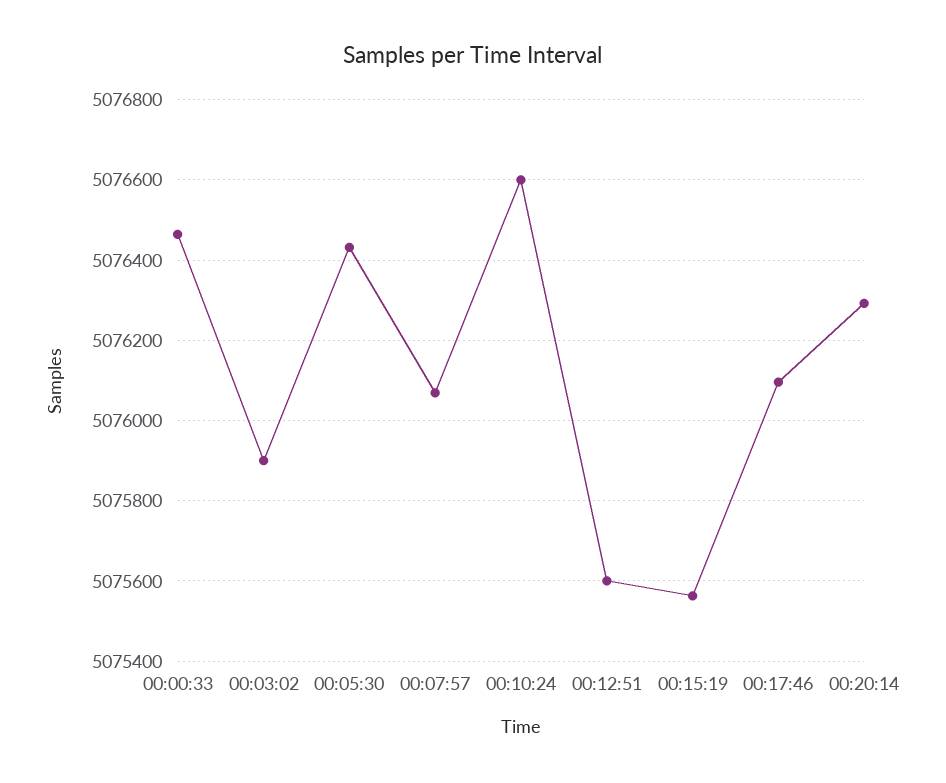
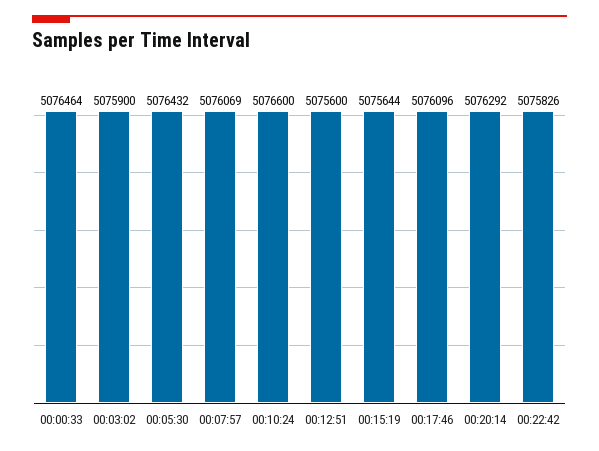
00:15:19: 5075560 -> 5075644
00:22:42: none -> 5075826

